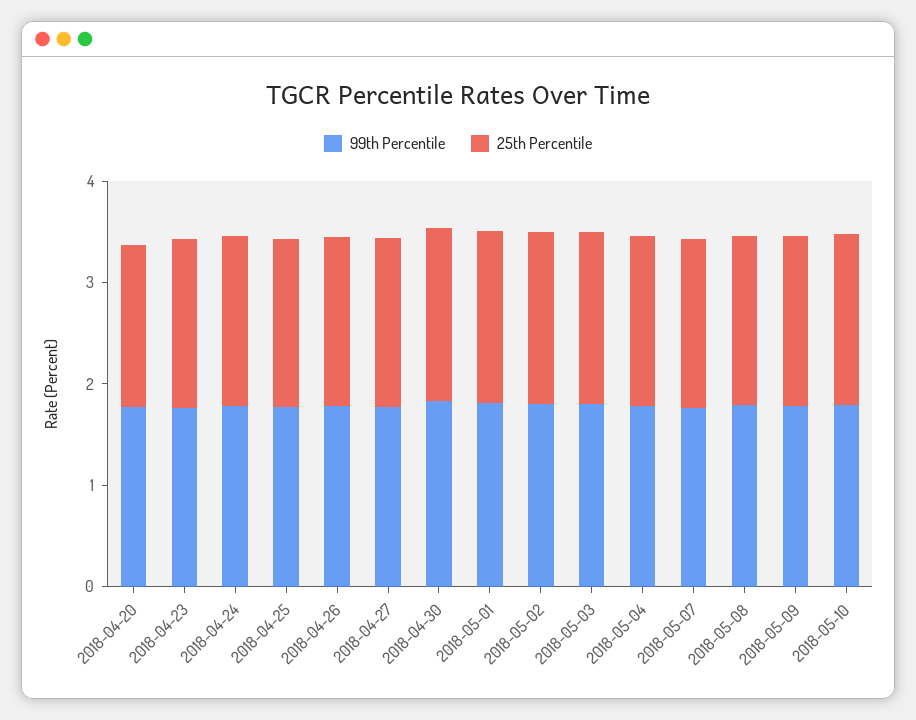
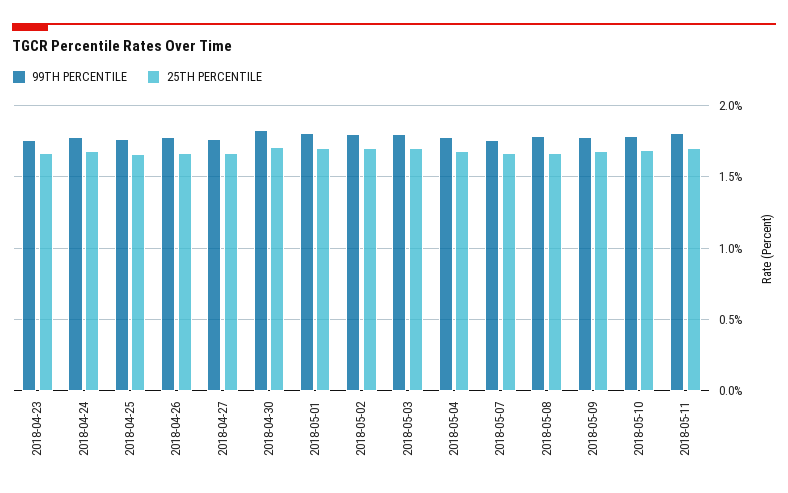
99th Percentile, 2018-04-20: 1.8 -> none
25th Percentile, 2018-04-20: 1.6 -> none
99th Percentile, 2018-05-11: none -> 1.8
25th Percentile, 2018-05-11: none -> 1.7

